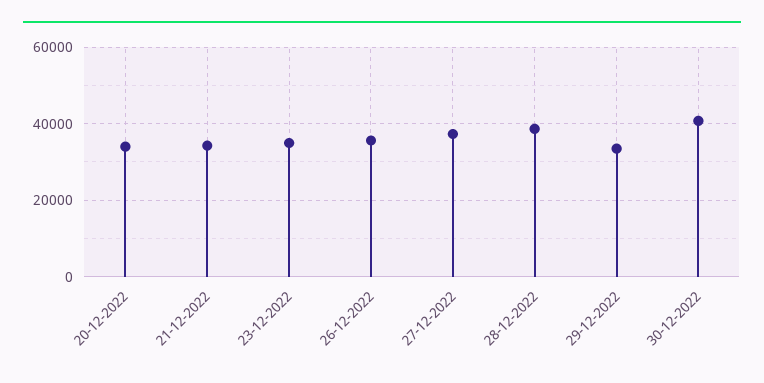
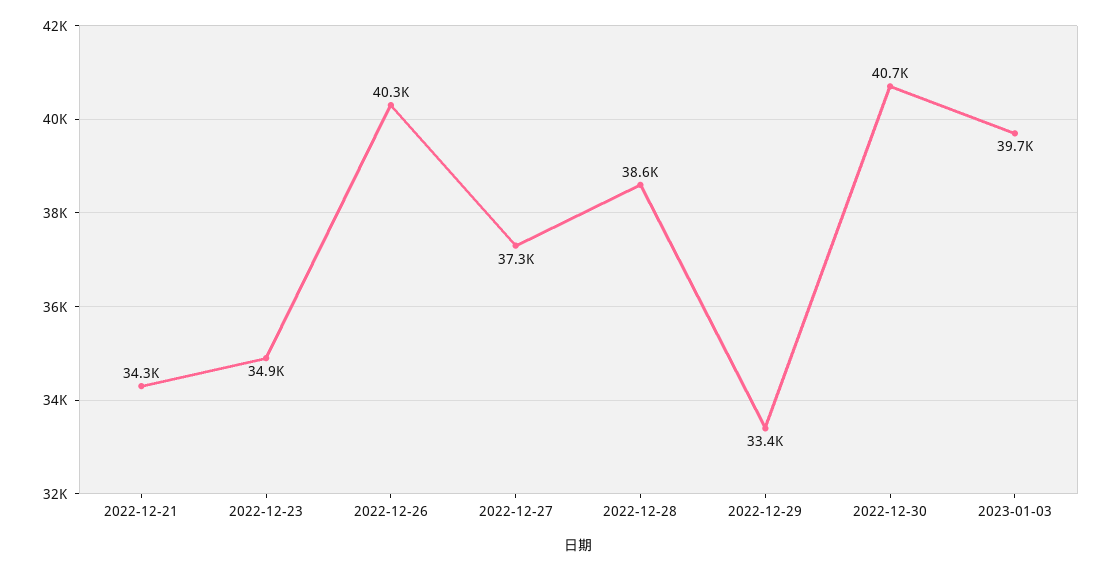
20-12-2022: 34000 -> none
26-12-2022: 36000 -> 40300
2023-01-03: none -> 39700

